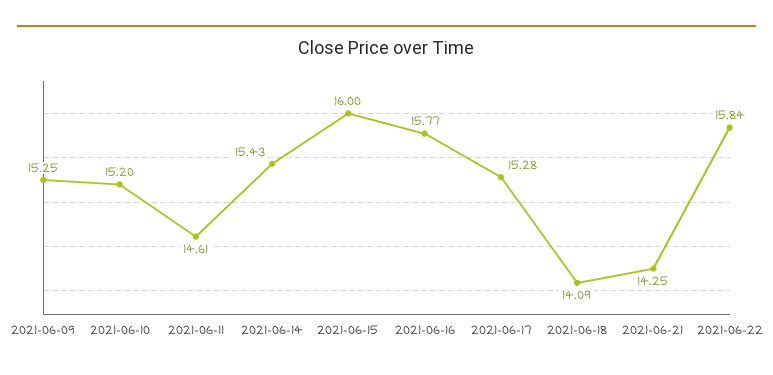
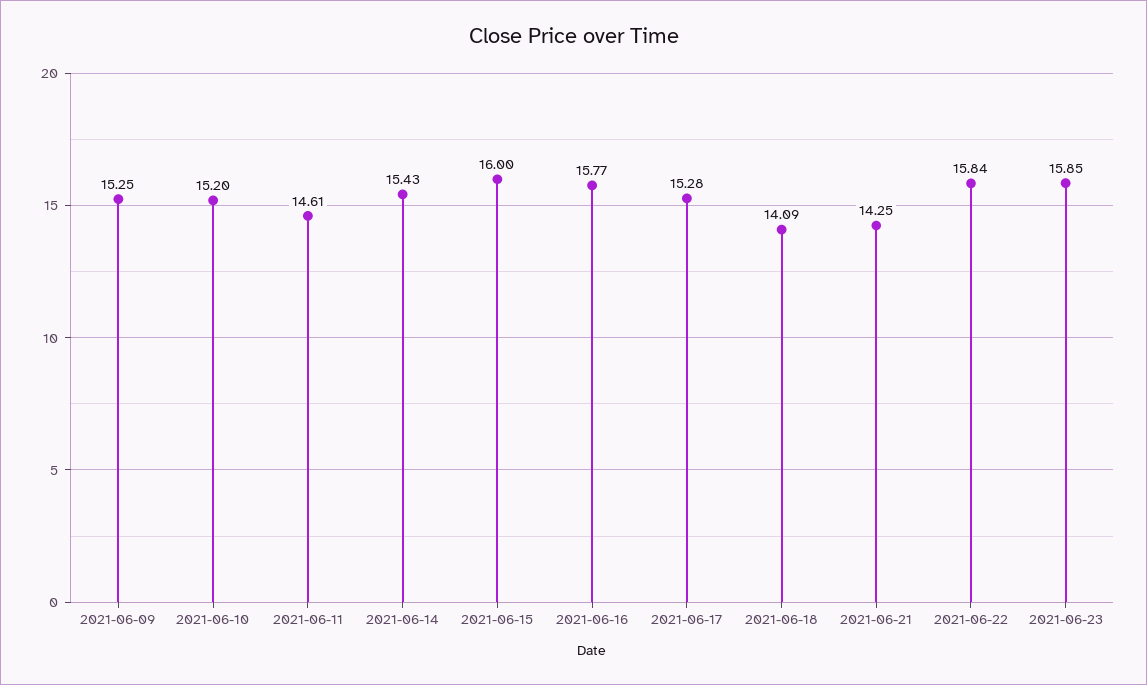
2021-06-23: none -> 15.85

